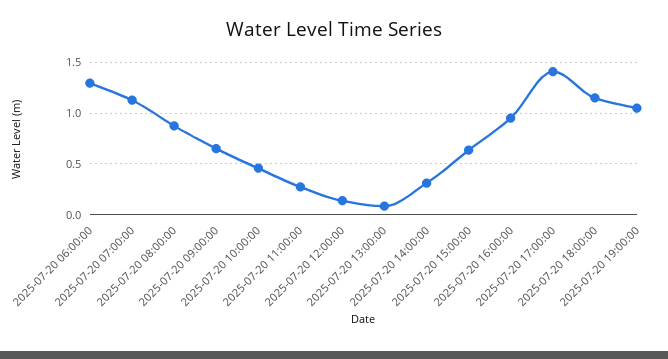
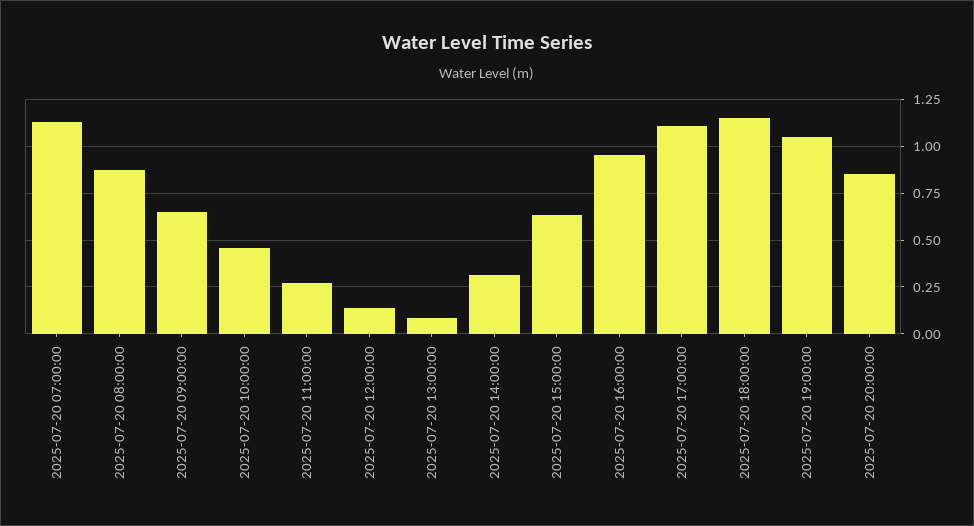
2025-07-20 06:00:00: 1.3 -> none
2025-07-20 17:00:00: 1.4 -> 1.1
2025-07-20 20:00:00: none -> 0.85

